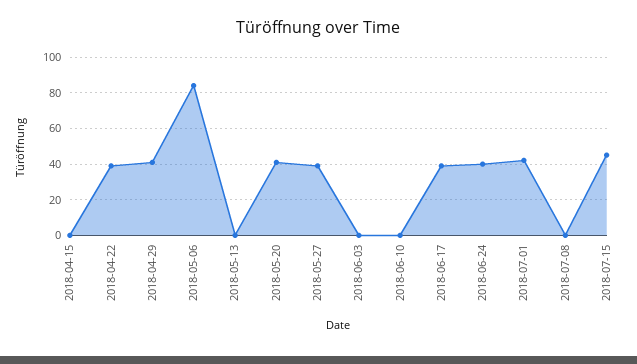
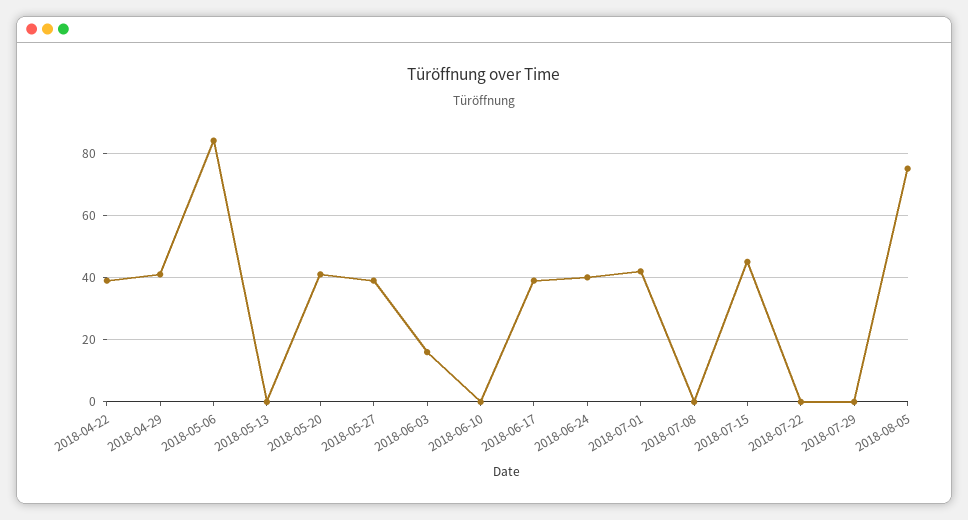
2018-04-15: 0 -> none
2018-06-03: 0 -> 15
2018-07-22: none -> 0
2018-07-29: none -> 0
2018-08-05: none -> 75

